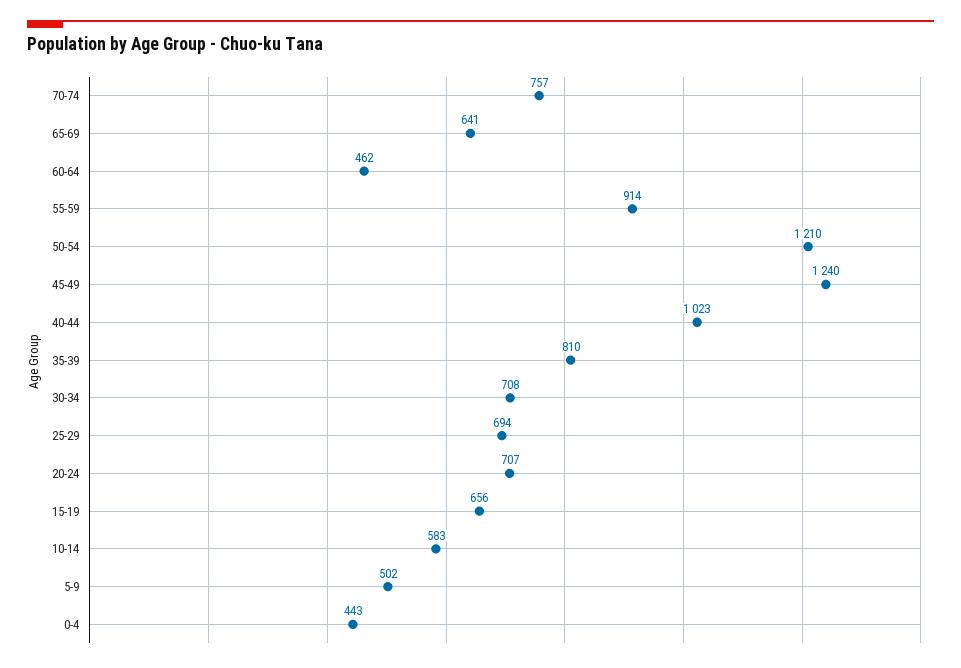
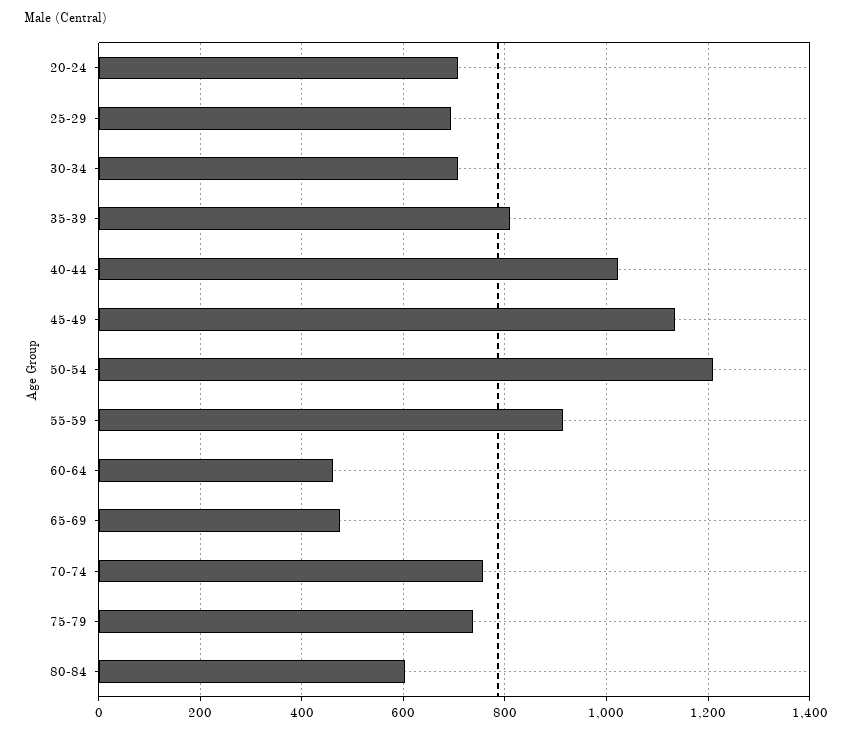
65-69: 641 -> 480
45-49: 1240 -> 1140
15-19: 656 -> none
10-14: 583 -> none
5-9: 502 -> none
0-4: 443 -> none
75-79: none -> 740
80-84: none -> 600

